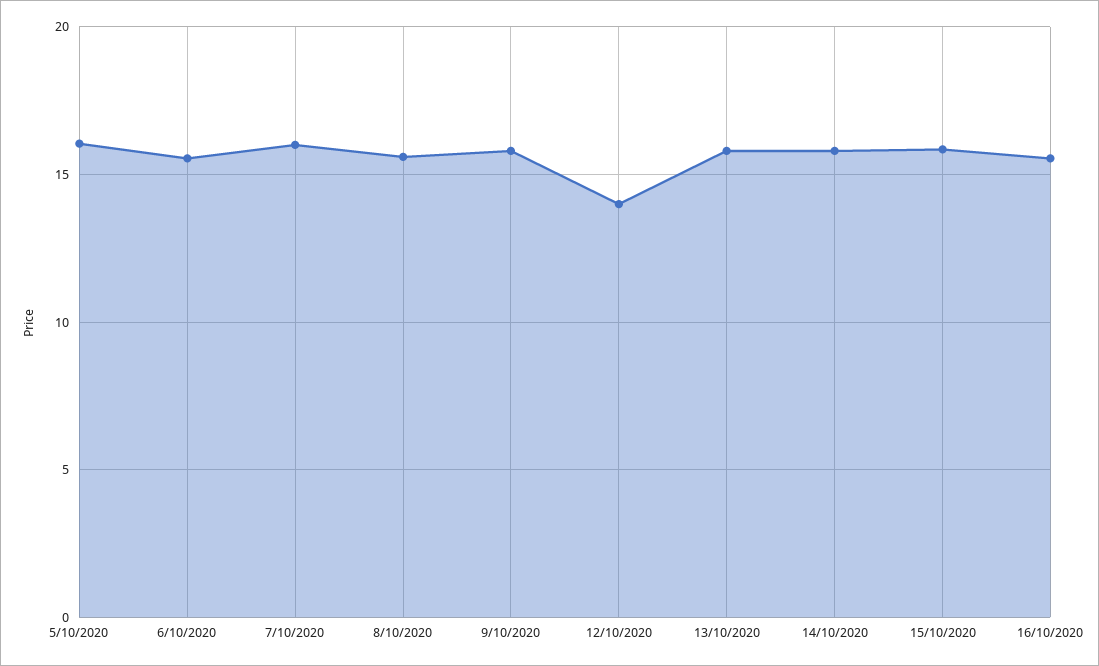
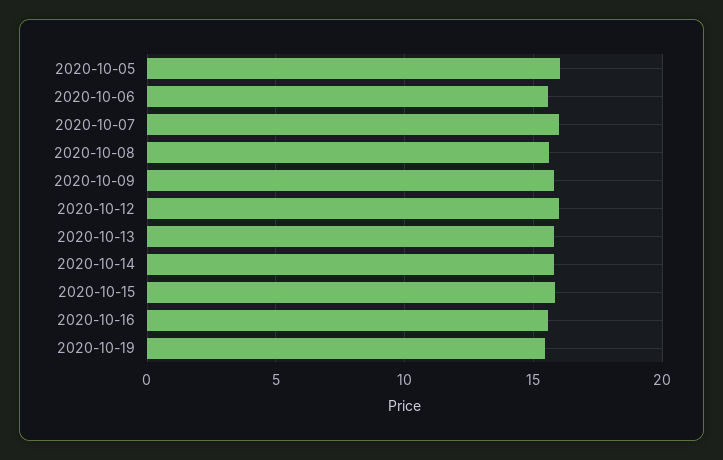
12/10/2020: 14 -> 16
2020-10-19: none -> 15.5

